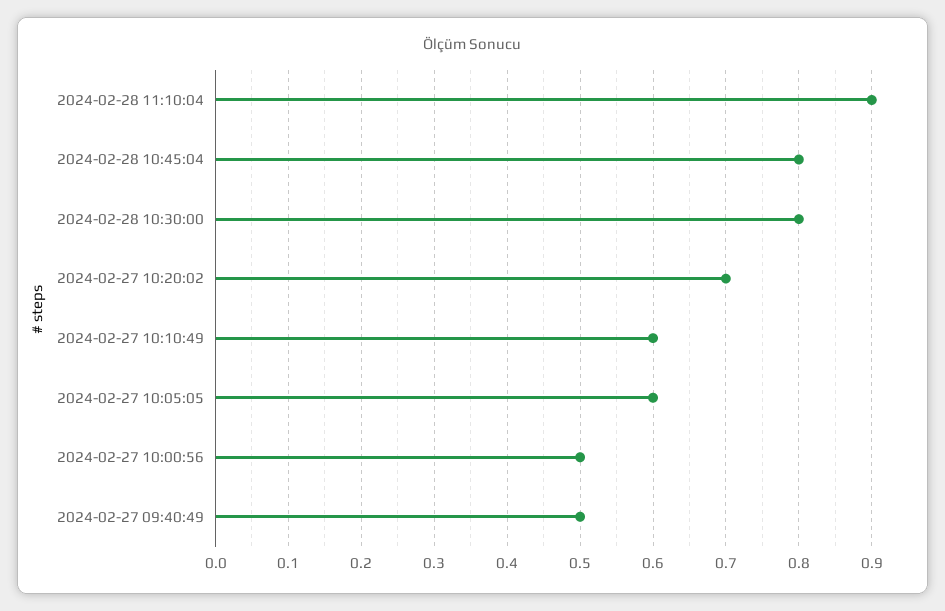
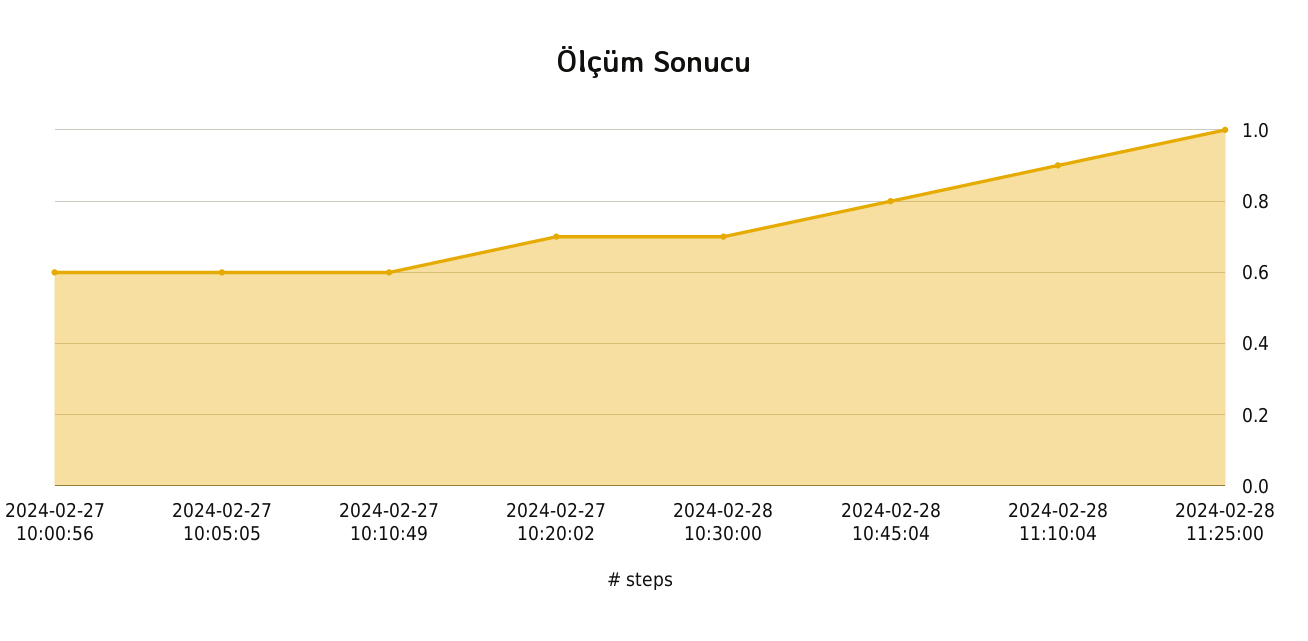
2024-02-28 10:30:00: 0.8 -> 0.7
2024-02-27 10:00:56: 0.5 -> 0.6
2024-02-27 09:40:49: 0.5 -> none
2024-02-28 11:25:00: none -> 1

